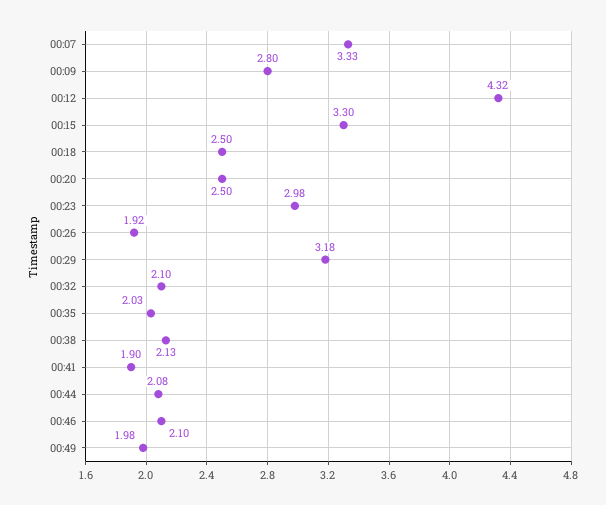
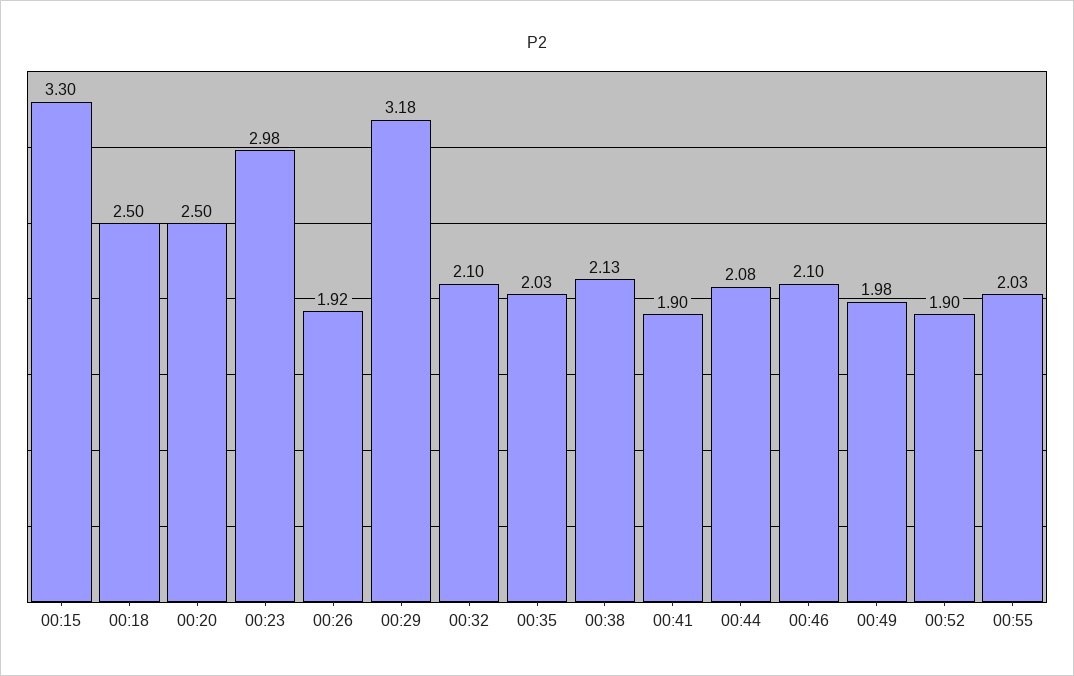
00:07: 3.33 -> none
00:09: 2.8 -> none
00:12: 4.32 -> none
00:52: none -> 1.9
00:55: none -> 2.03

